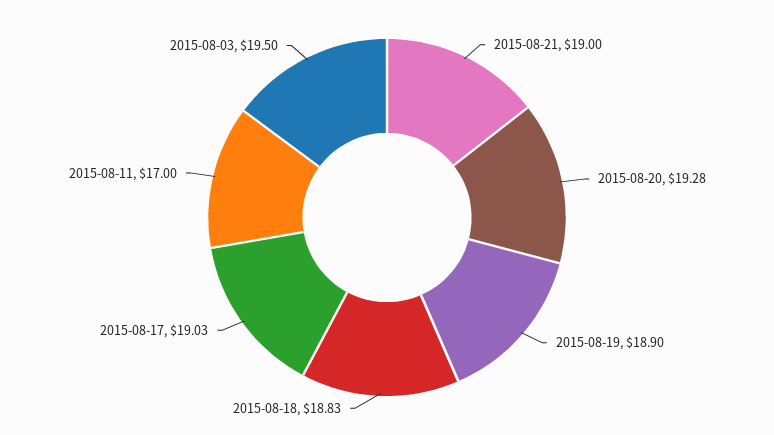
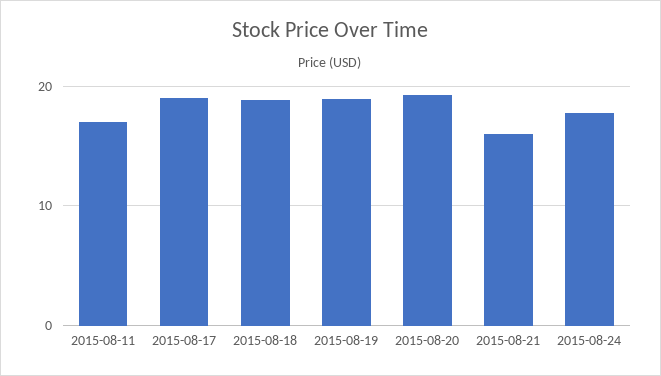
2015-08-21: 19 -> 16
2015-08-03: 19.5 -> none
2015-08-24: none -> 18

